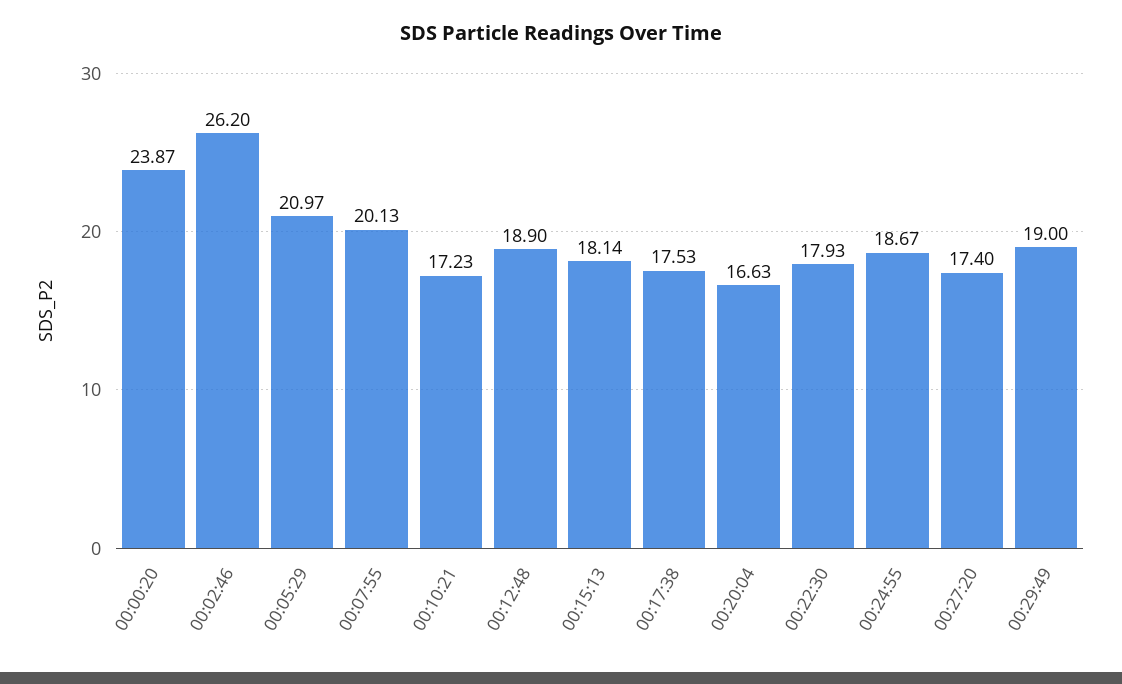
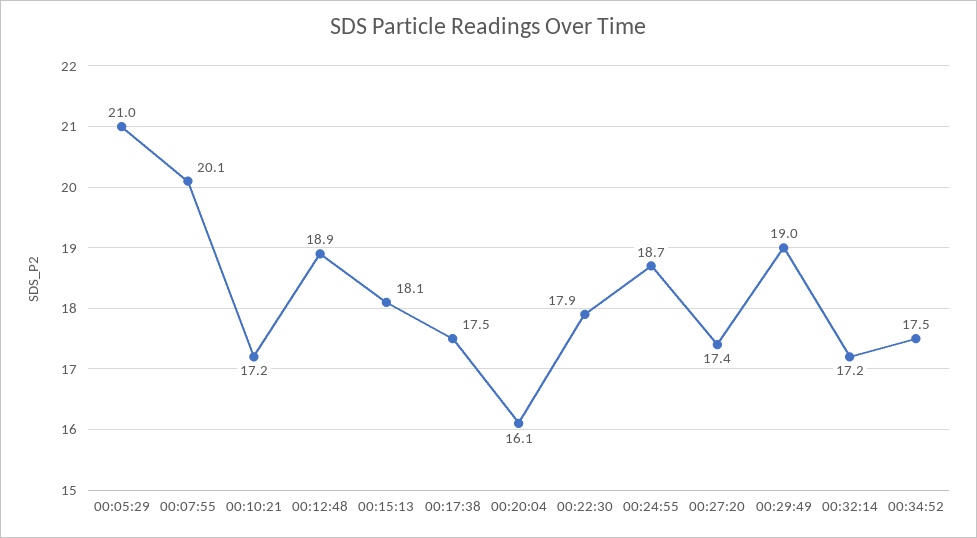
00:00:20: 23.87 -> none
00:02:46: 26.2 -> none
00:20:04: 16.63 -> 16.1
00:32:14: none -> 17.2
00:34:52: none -> 17.5

